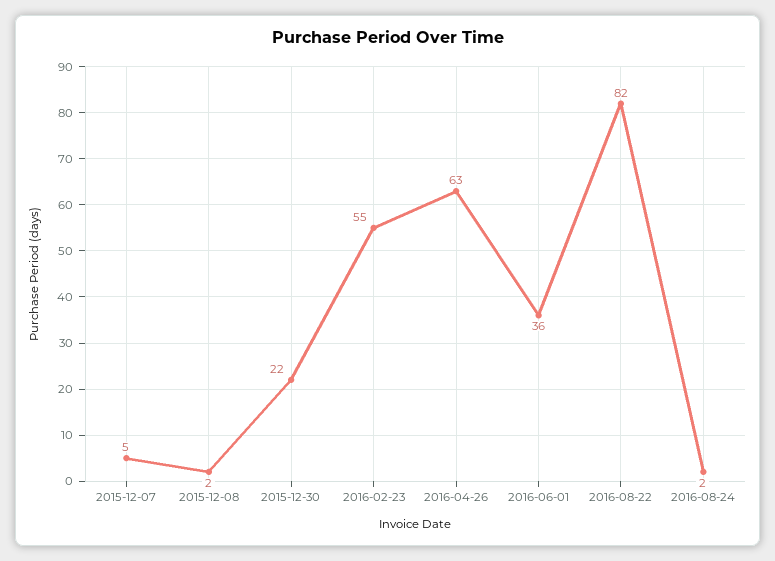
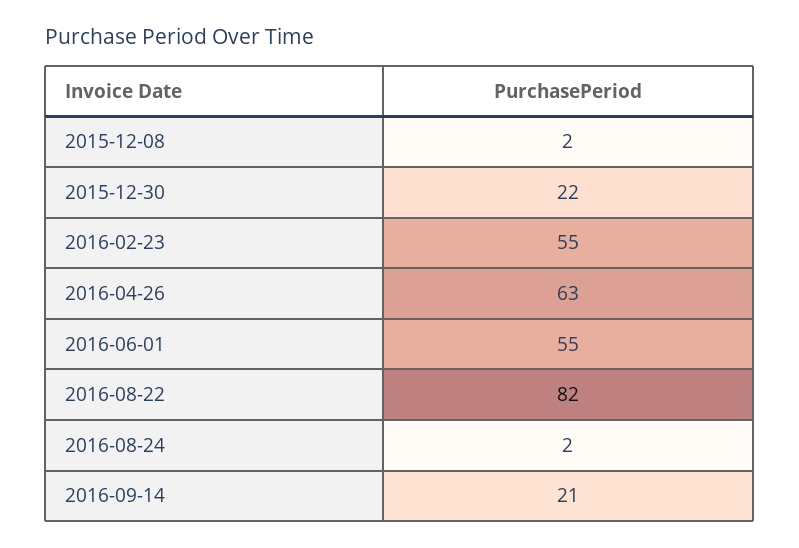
2015-12-07: 5 -> none
2016-06-01: 36 -> 55
2016-09-14: none -> 21

